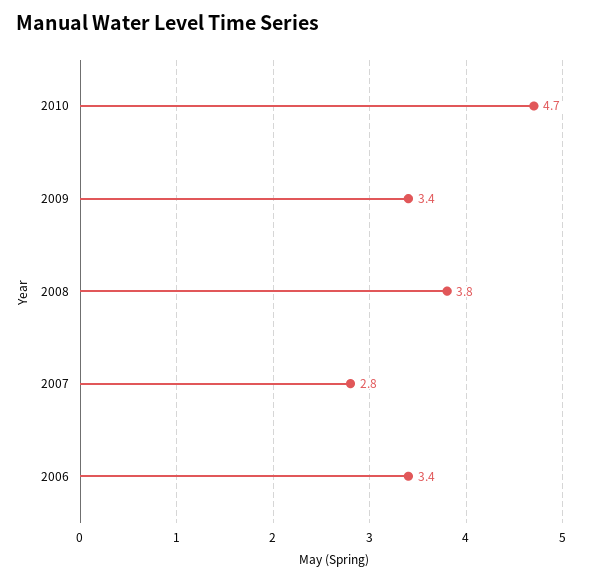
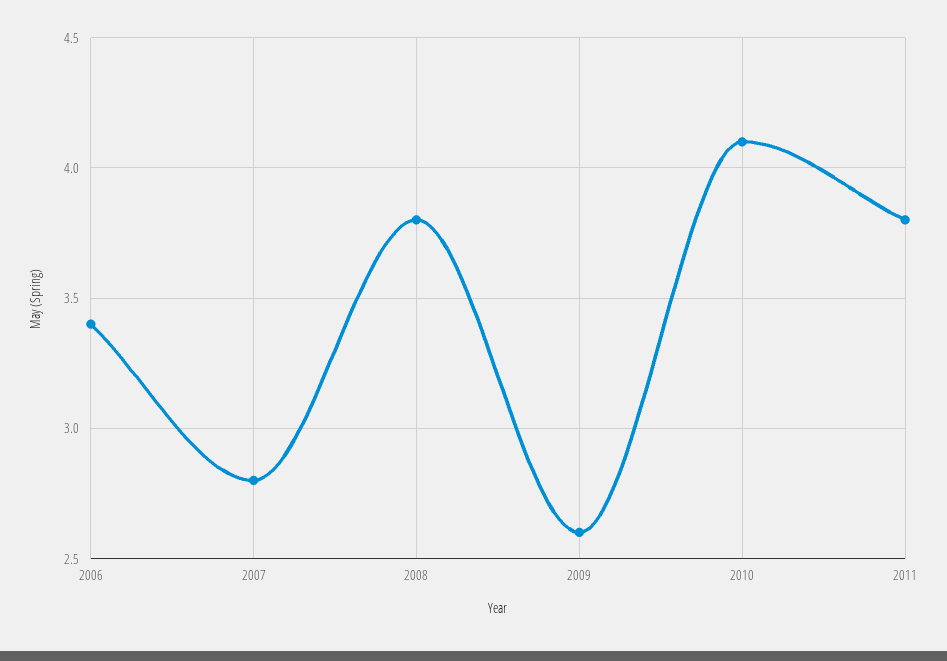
2010: 4.7 -> 4.1
2009: 3.4 -> 2.6
2011: none -> 3.8

